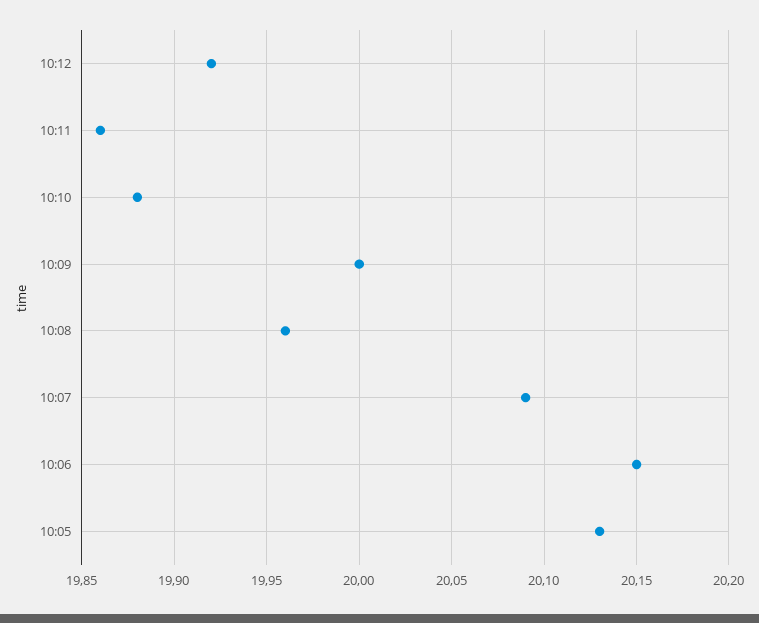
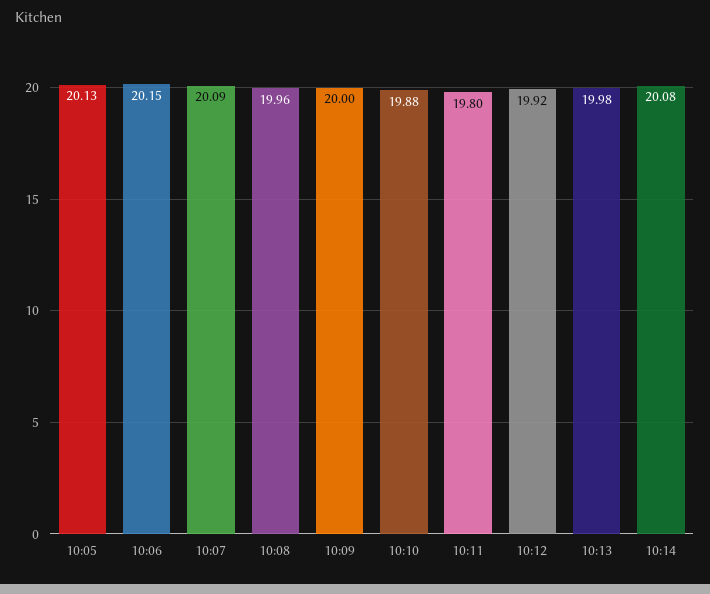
10:11: 19.86 -> 19.8
10:13: none -> 19.98
10:14: none -> 20.08

